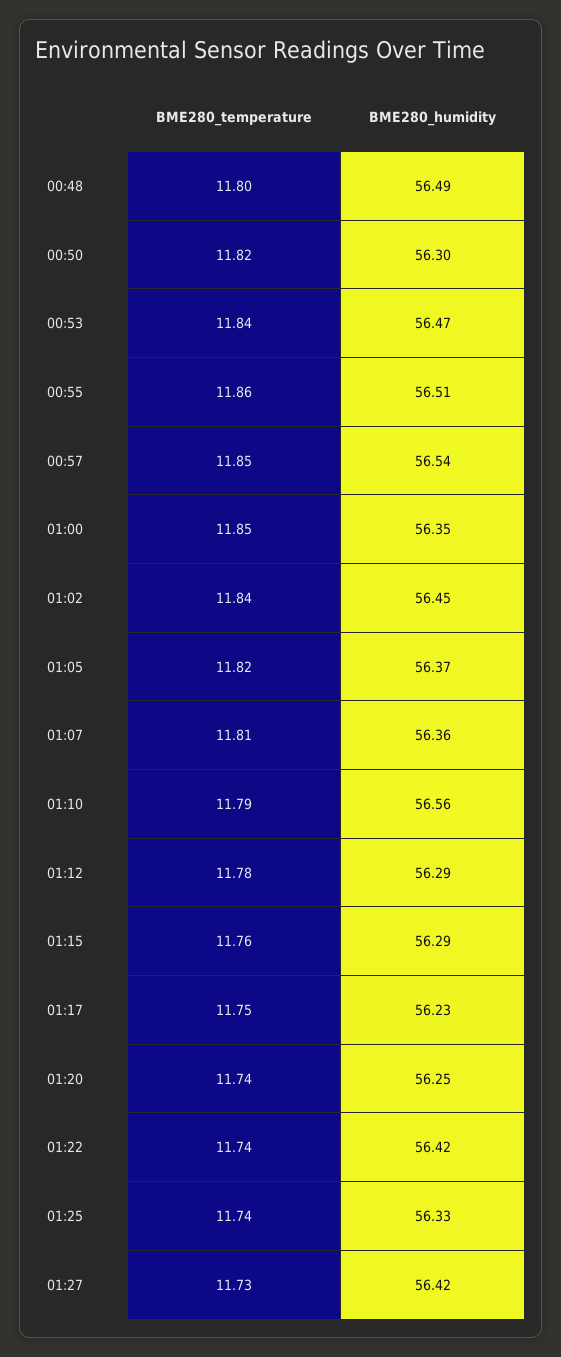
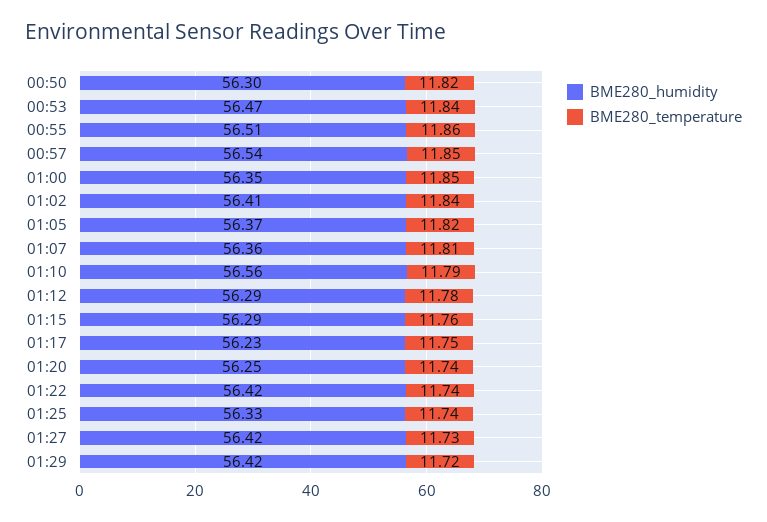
BME280_temperature, 00:48: 11.8 -> none
BME280_humidity, 00:48: 56.49 -> none
BME280_humidity, 01:02: 56.45 -> 56.41
BME280_humidity, 01:29: none -> 56.42
BME280_temperature, 01:29: none -> 11.72

